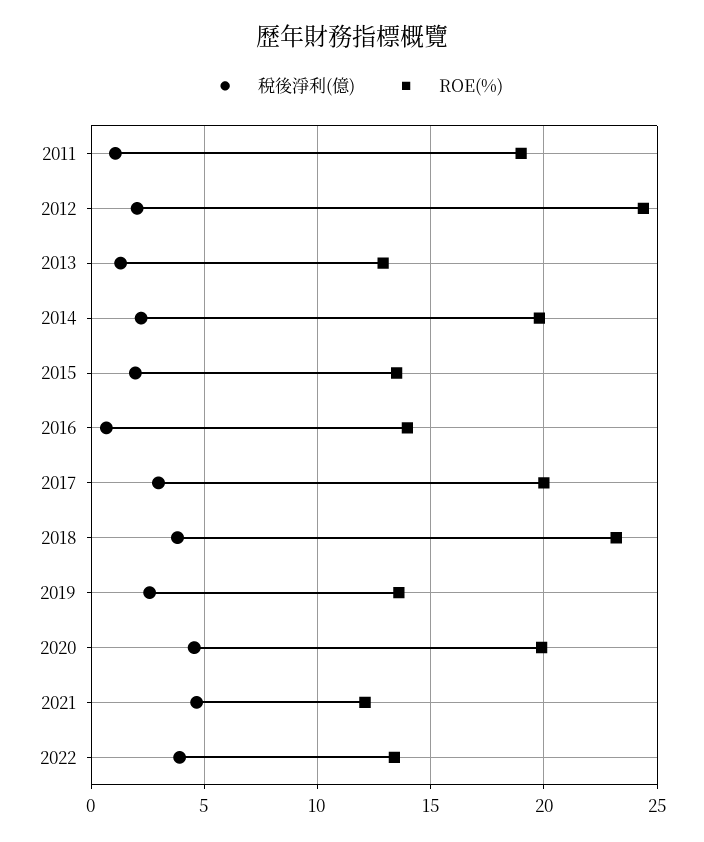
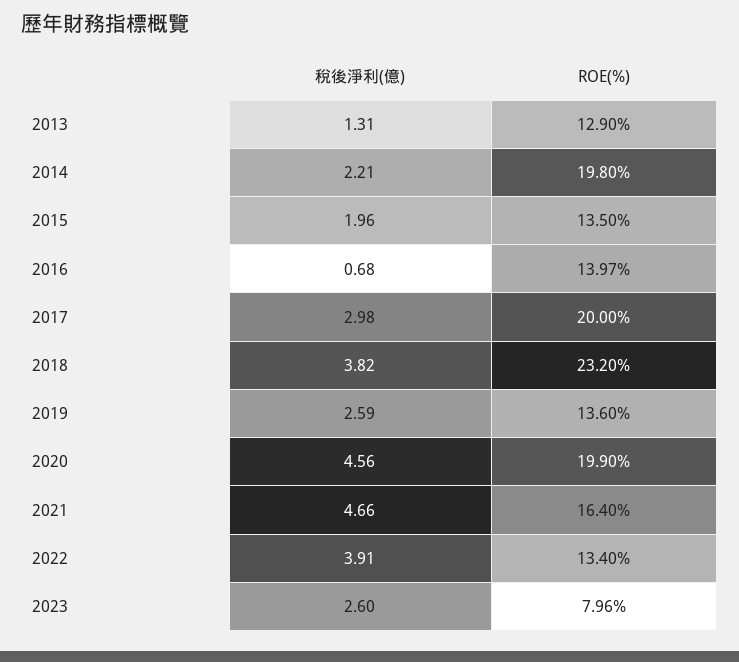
稅後淨利(億), 2011: 1 -> none
ROE(%), 2011: 19 -> none
稅後淨利(億), 2012: 2 -> none
ROE(%), 2012: 24.5 -> none
ROE(%), 2021: 12 -> 16.4
稅後淨利(億), 2023: none -> 2.6
ROE(%), 2023: none -> 7.96

